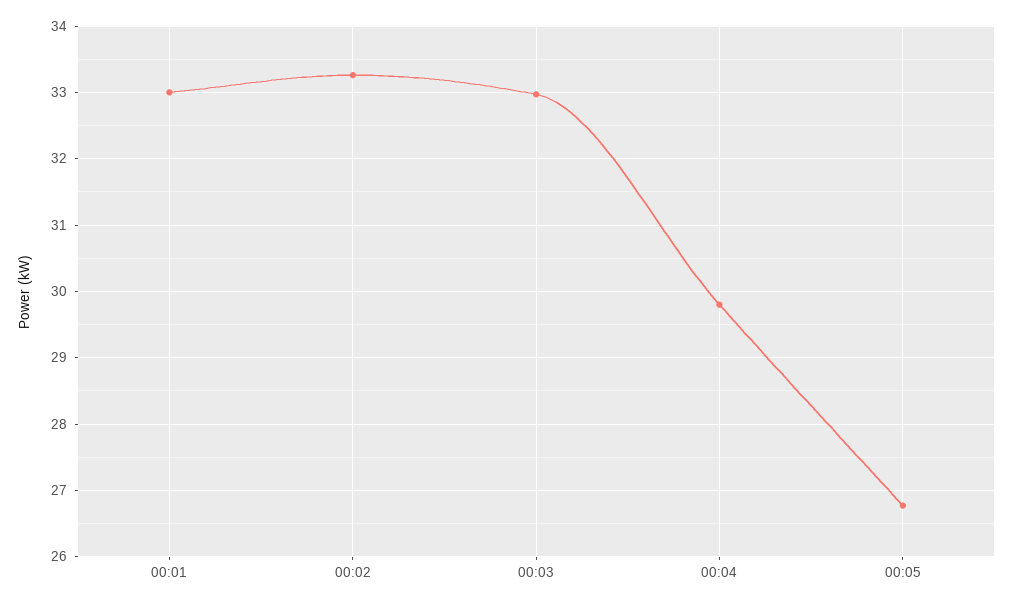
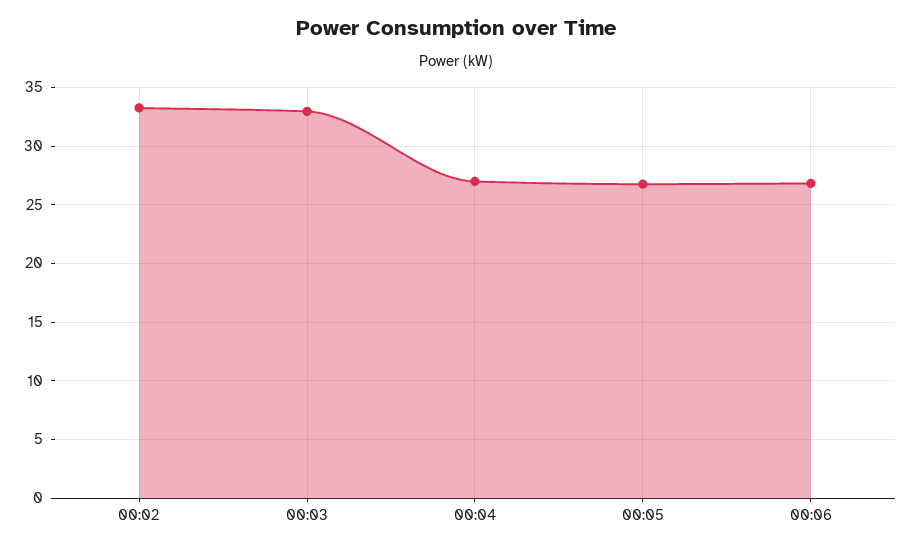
00:01: 33 -> none
00:04: 29.8 -> 27
00:06: none -> 27

